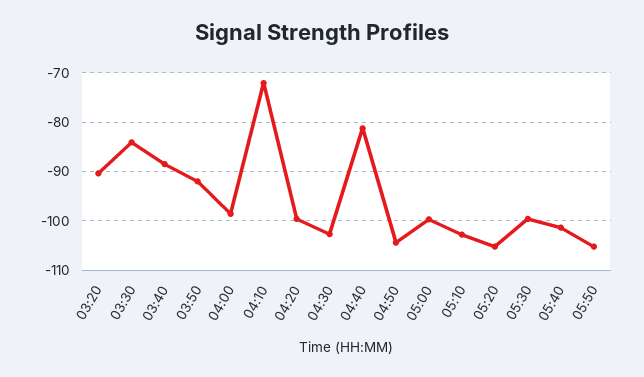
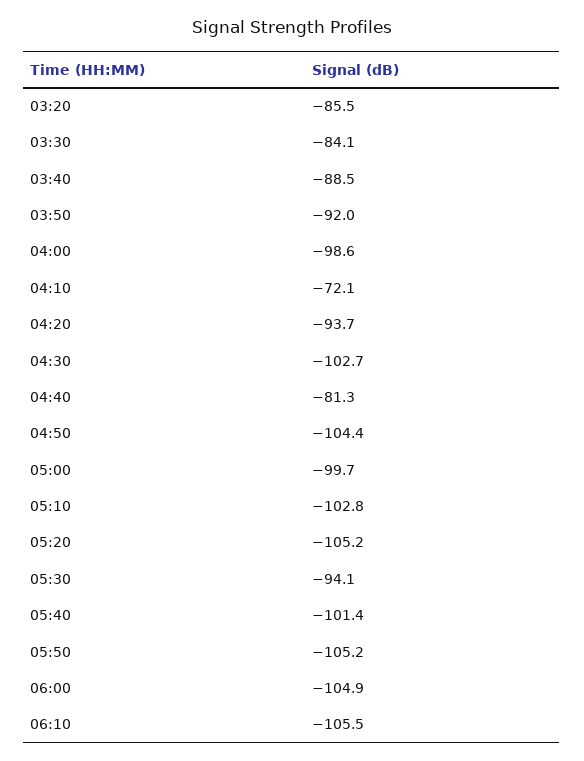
03:20: -90 -> -85.5
04:20: -100 -> -93.7
05:30: -100 -> -94.1
06:00: none -> -104.9
06:10: none -> -105.5

